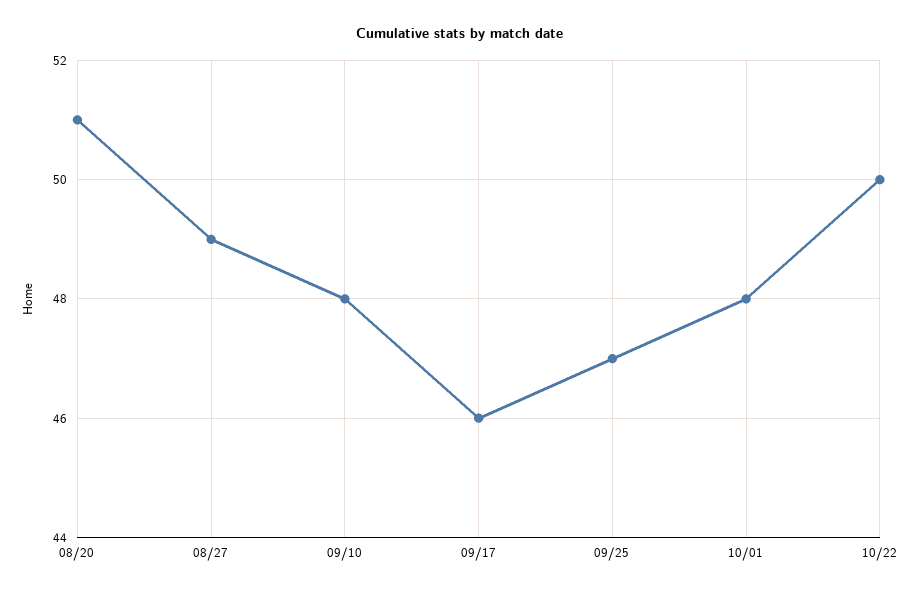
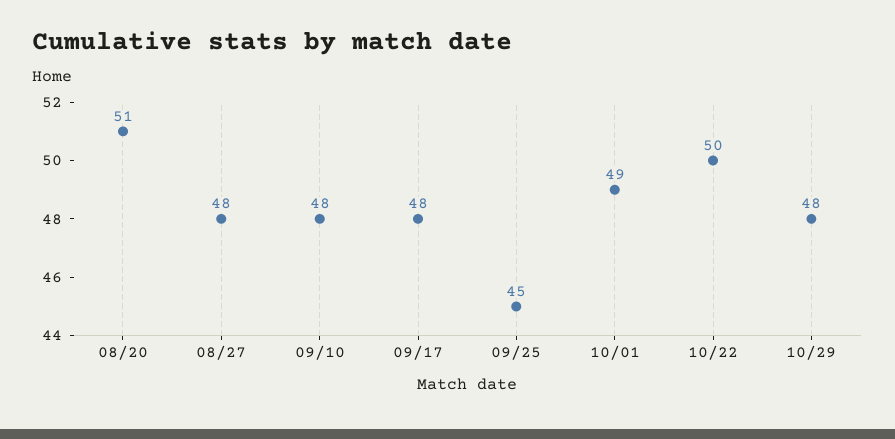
08/27: 49 -> 48
09/17: 46 -> 48
09/25: 47 -> 45
10/01: 48 -> 49
10/29: none -> 48

